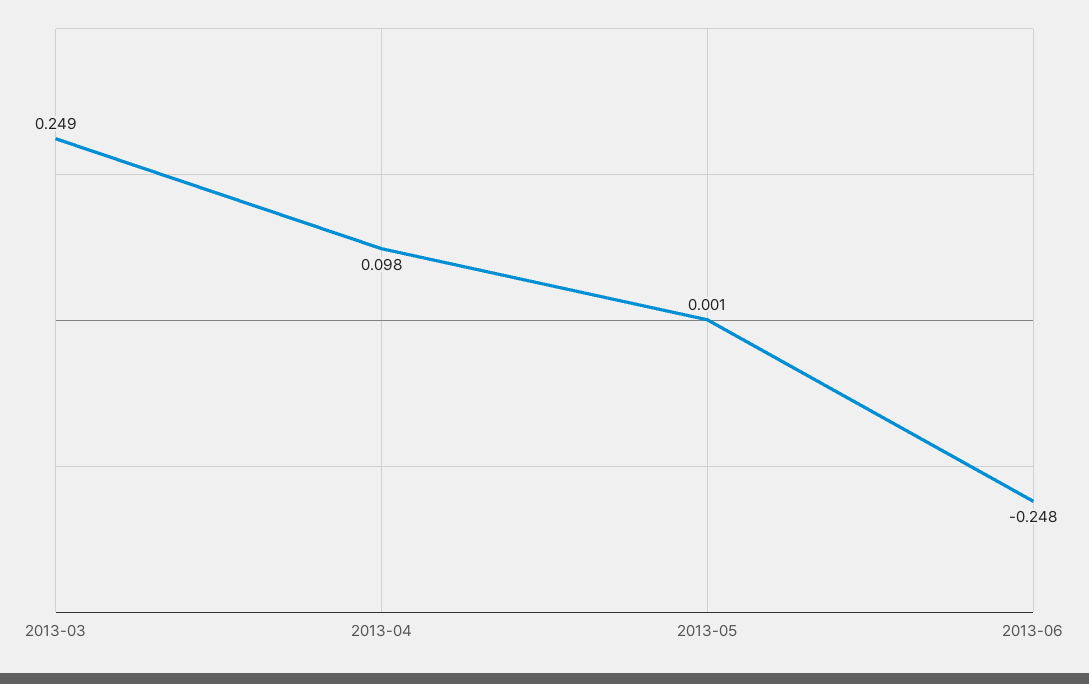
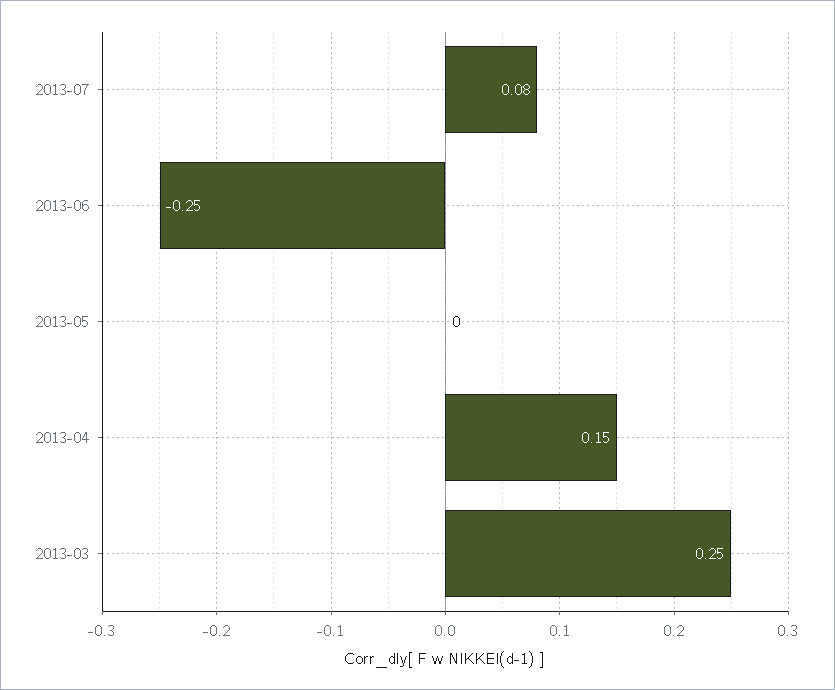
2013-04: 0.098 -> 0.15
2013-07: none -> 0.08

